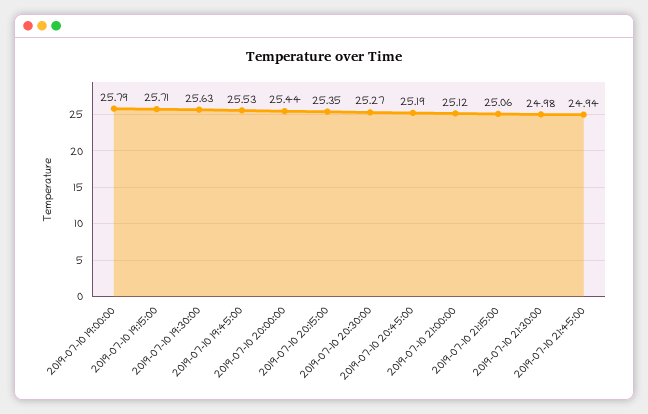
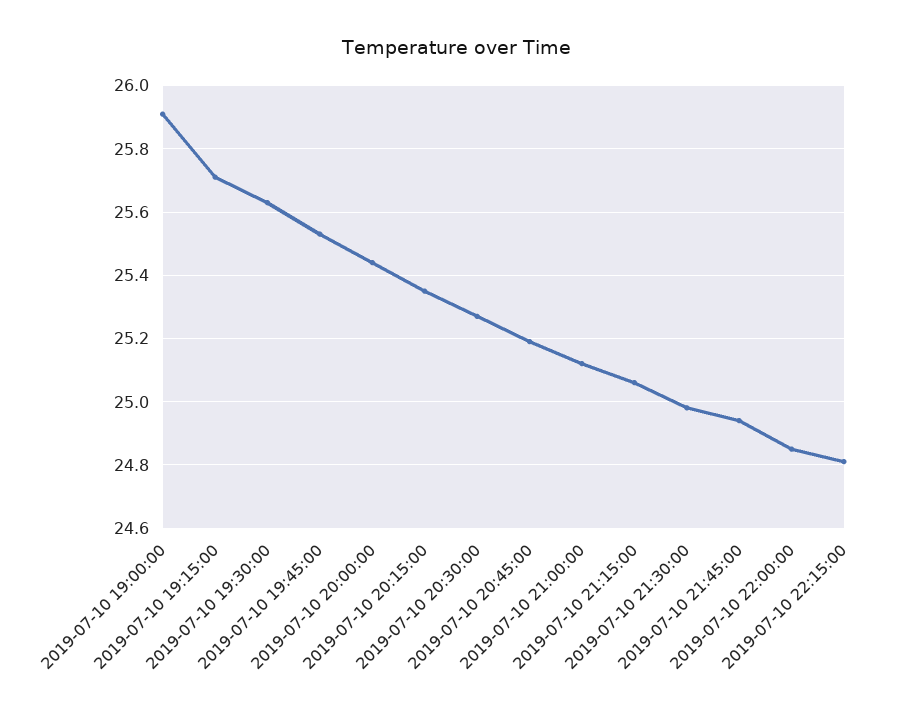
2019-07-10 19:00:00: 25.79 -> 25.9
2019-07-10 22:00:00: none -> 24.85
2019-07-10 22:15:00: none -> 24.8

